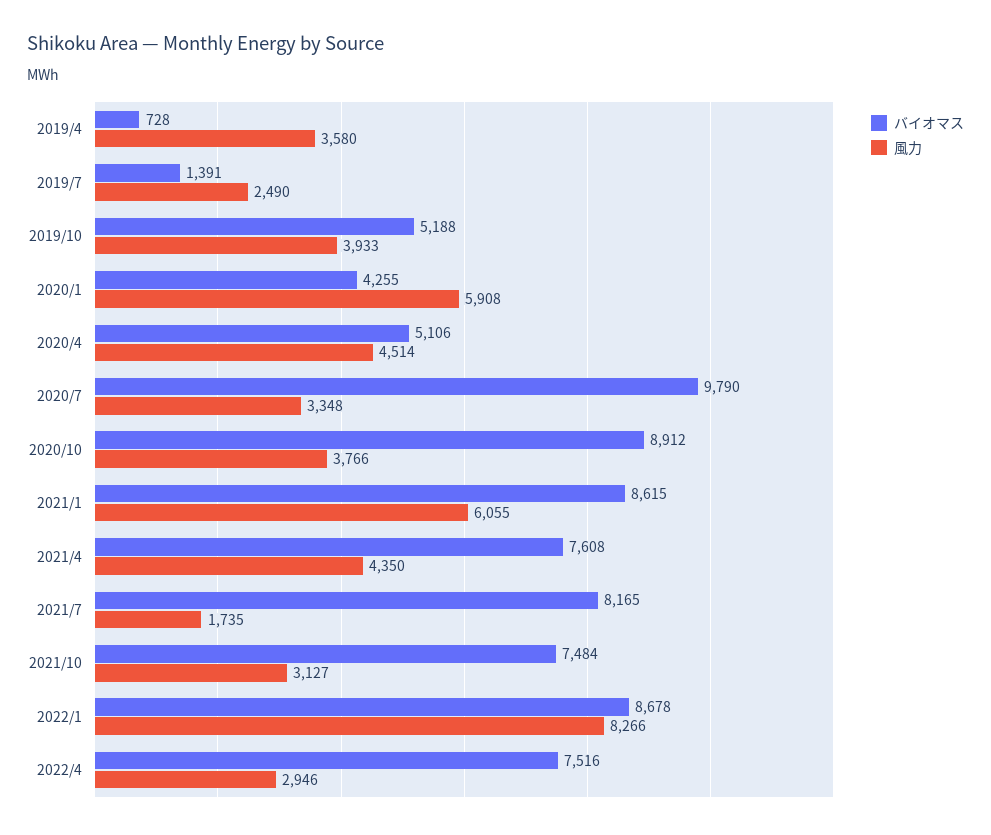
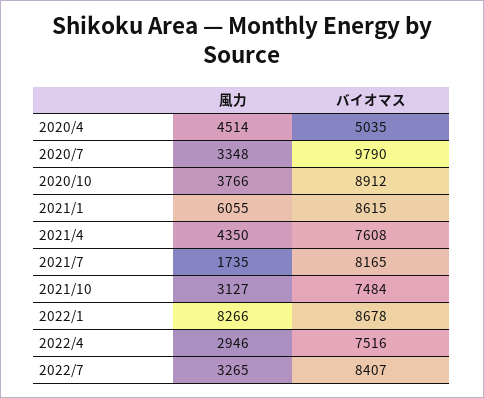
バイオマス, 2019/4: 728 -> none
風力, 2019/4: 3580 -> none
バイオマス, 2019/7: 1391 -> none
風力, 2019/7: 2490 -> none
バイオマス, 2019/10: 5188 -> none
風力, 2019/10: 3933 -> none
バイオマス, 2020/1: 4255 -> none
風力, 2020/1: 5908 -> none
バイオマス, 2020/4: 5106 -> 5035
風力, 2022/7: none -> 3265
バイオマス, 2022/7: none -> 8407

